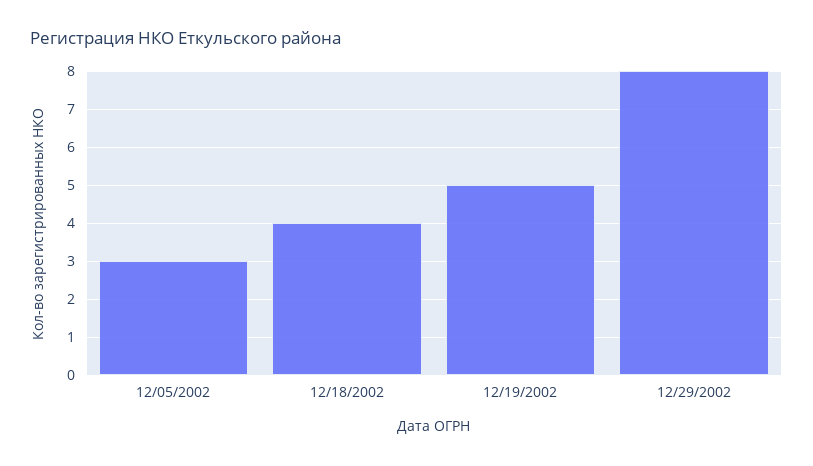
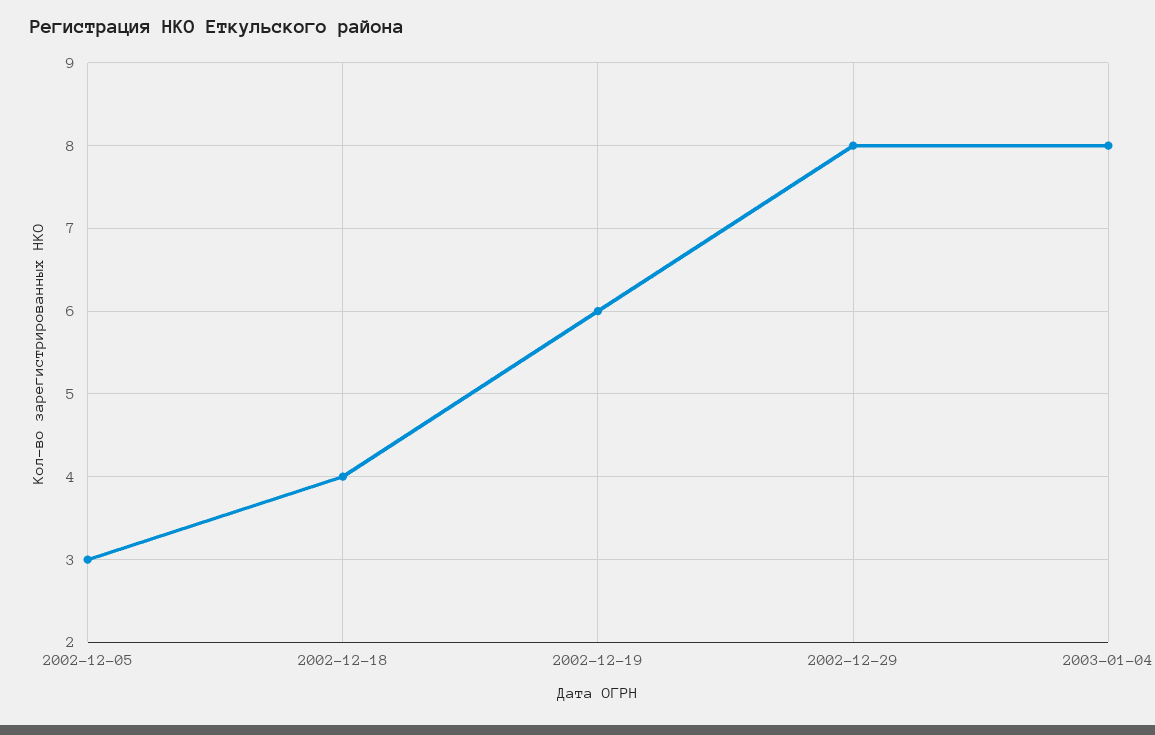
12/19/2002: 5 -> 6
2003-01-04: none -> 8

